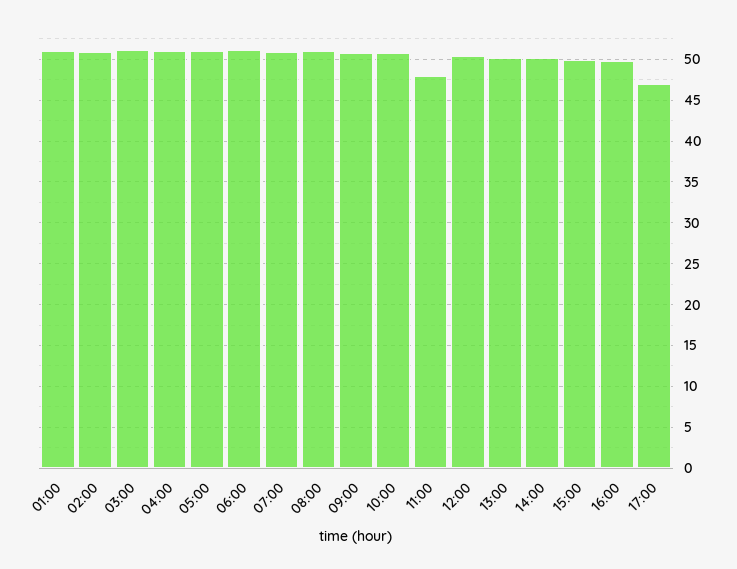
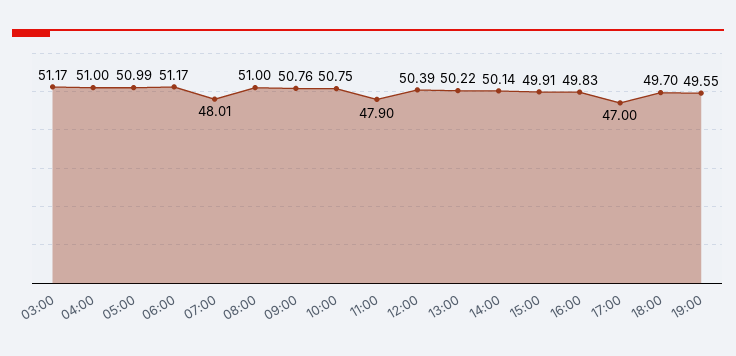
01:00: 51 -> none
02:00: 51 -> none
07:00: 51 -> 48.01
18:00: none -> 49.7
19:00: none -> 49.55

